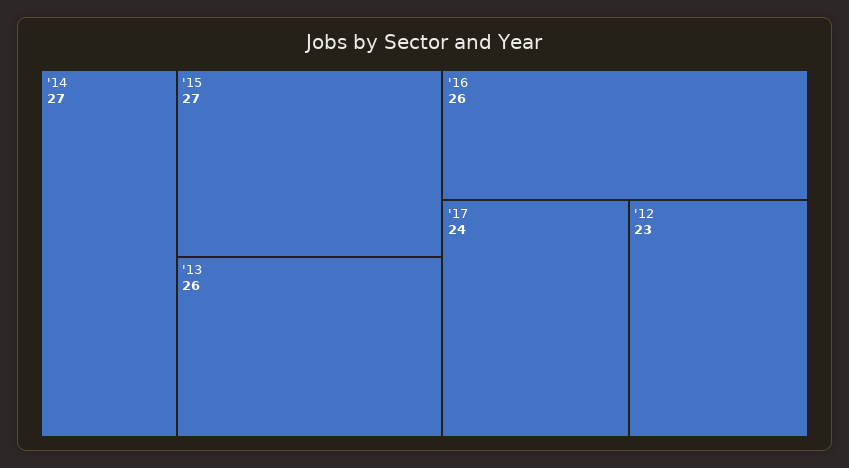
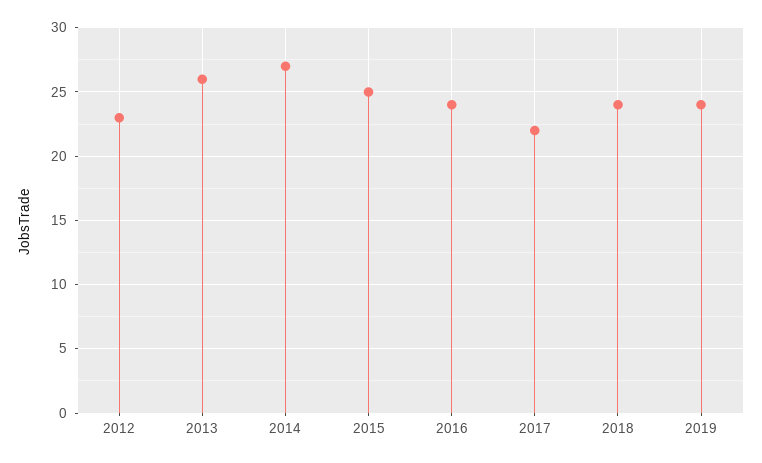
'15: 27 -> 25
'16: 26 -> 24
'17: 24 -> 22
2018: none -> 24
2019: none -> 24

